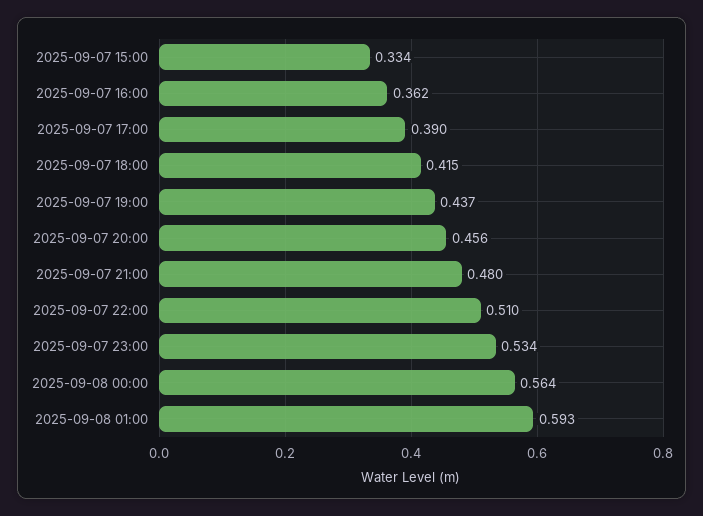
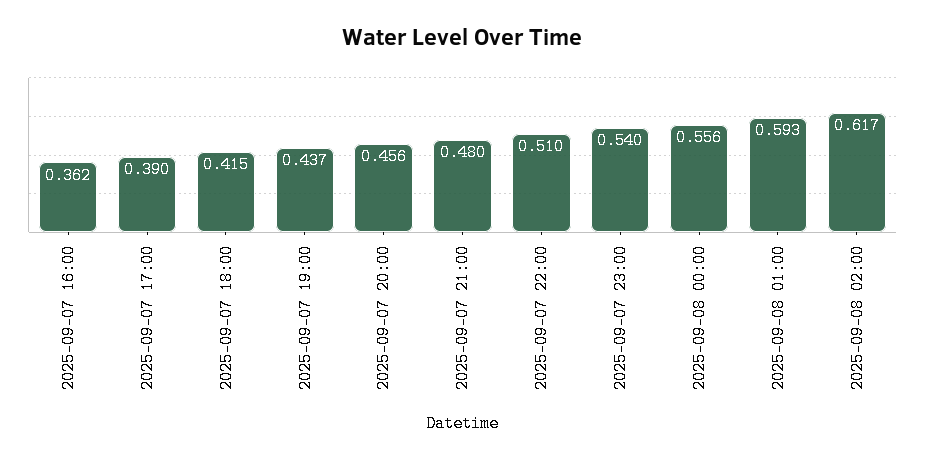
2025-09-07 15:00: 0.334 -> none
2025-09-07 23:00: 0.534 -> 0.54
2025-09-08 00:00: 0.564 -> 0.556
2025-09-08 02:00: none -> 0.617

